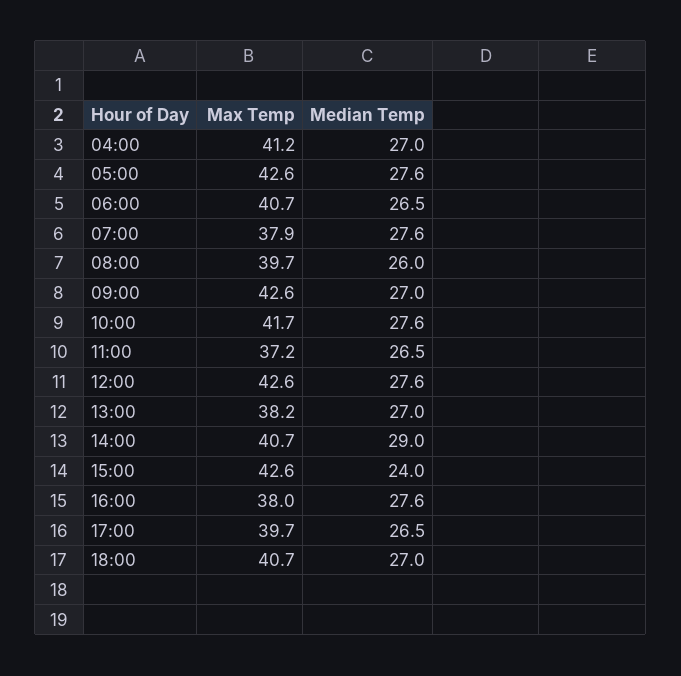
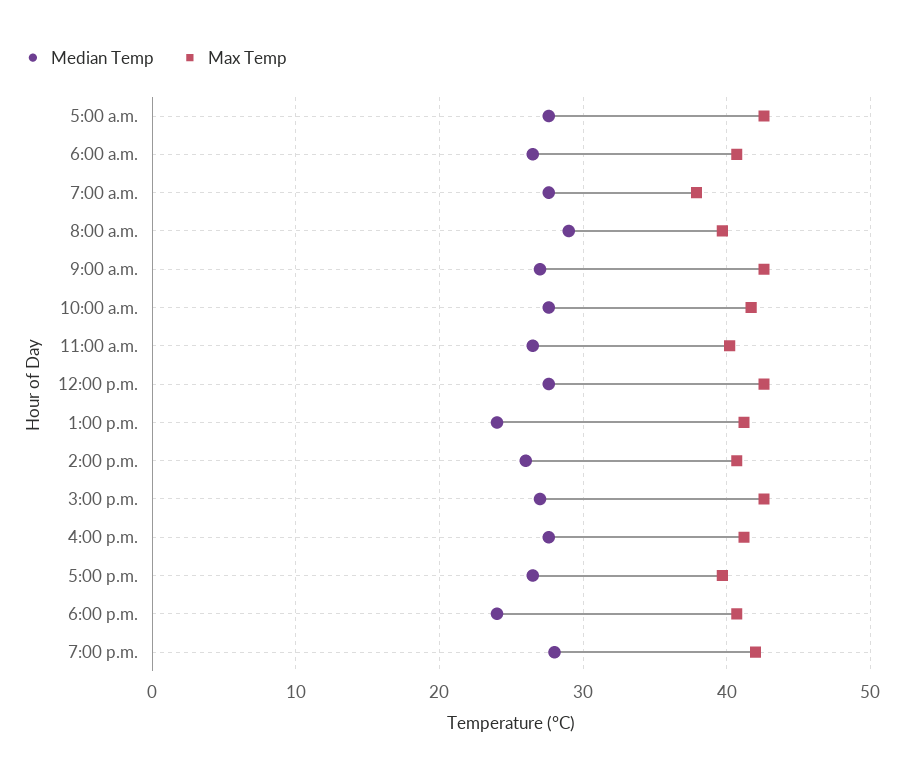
Max Temp, 04:00: 41.2 -> none
Median Temp, 04:00: 27 -> none
Median Temp, 08:00: 26 -> 29
Max Temp, 11:00: 37.2 -> 40
Max Temp, 13:00: 38.2 -> 41
Median Temp, 13:00: 27 -> 24
Median Temp, 14:00: 29 -> 26
Median Temp, 15:00: 24 -> 27
Max Temp, 16:00: 38 -> 41
Median Temp, 18:00: 27 -> 24
Median Temp, 7:00 p.m.: none -> 28
Max Temp, 7:00 p.m.: none -> 42

